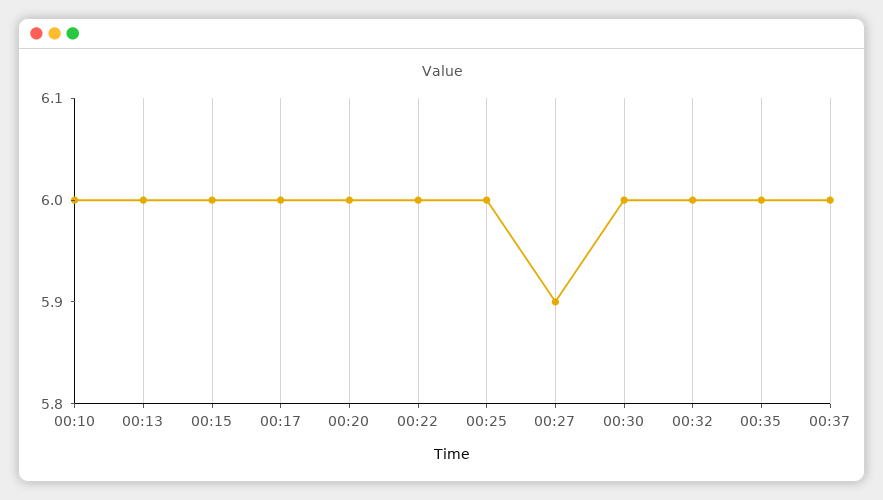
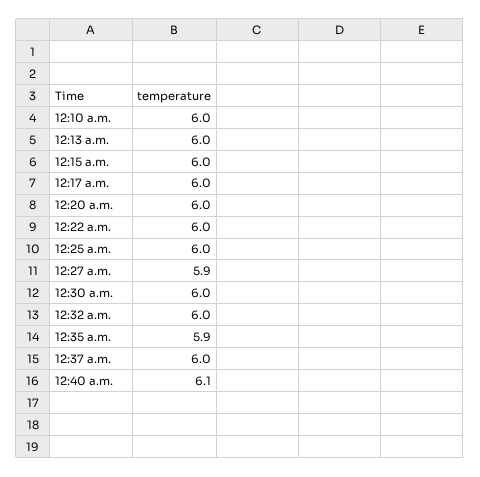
00:35: 6 -> 5.9
12:40 a.m.: none -> 6.1

